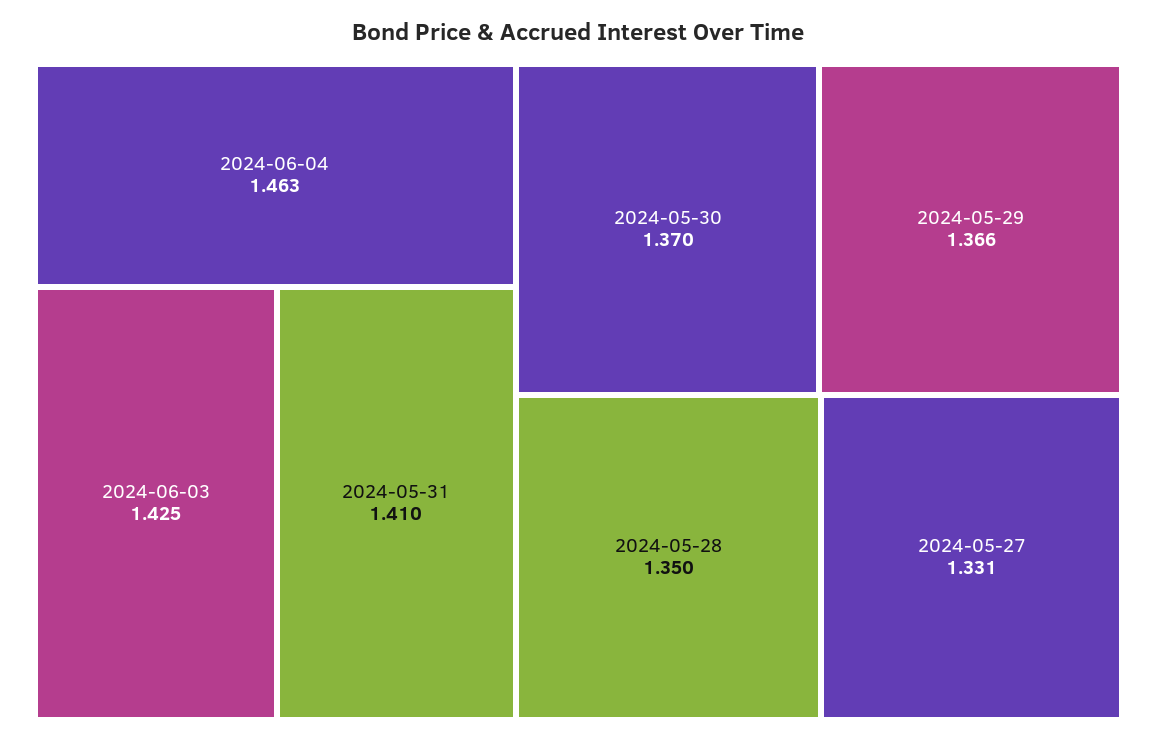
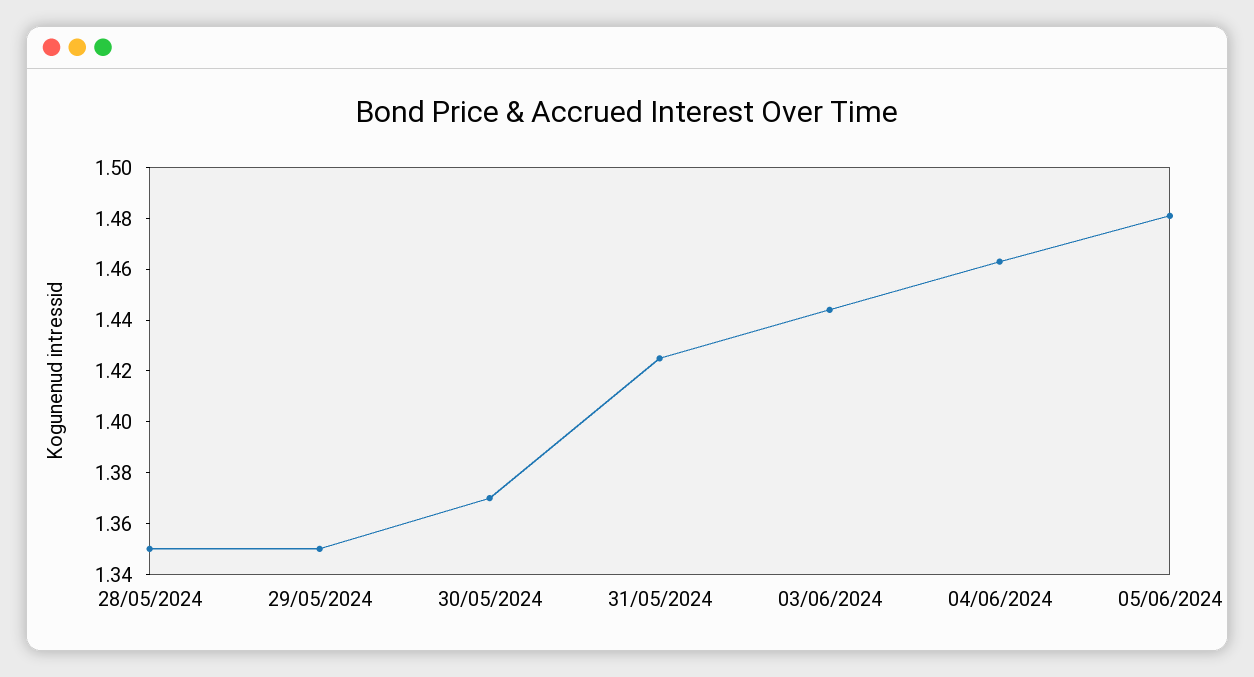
2024-06-03: 1.425 -> 1.445
2024-05-31: 1.41 -> 1.425
2024-05-29: 1.366 -> 1.35
2024-05-27: 1.331 -> none
05/06/2024: none -> 1.48

